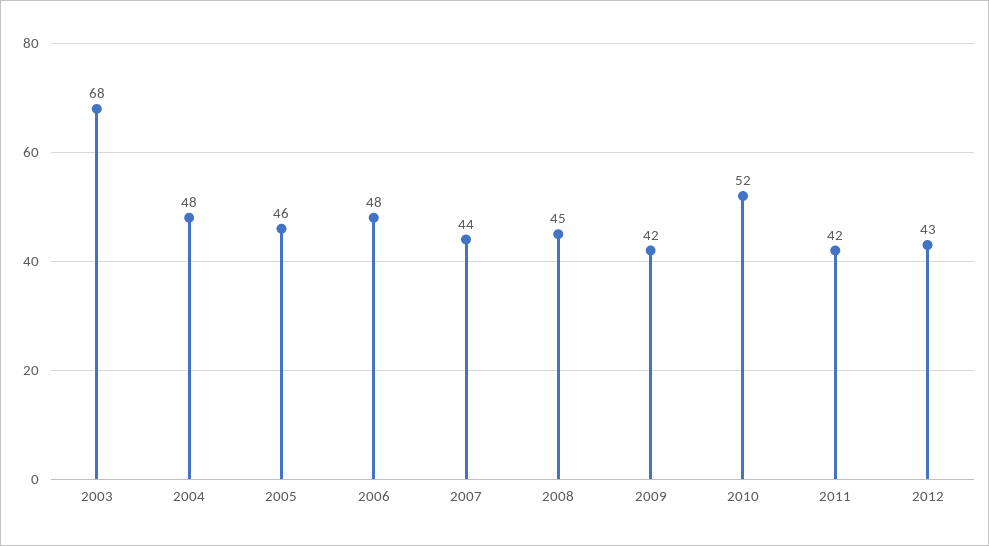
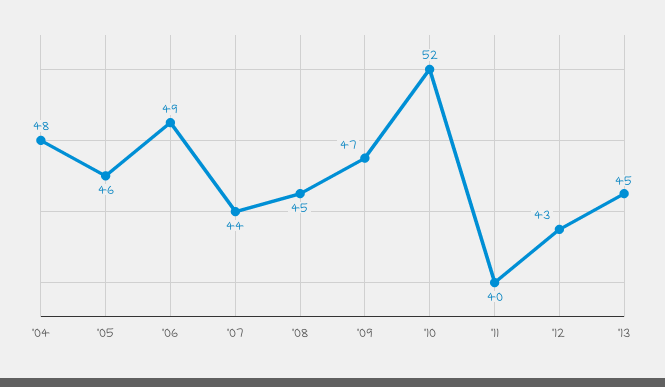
2003: 68 -> none
2006: 48 -> 49
2009: 42 -> 47
2011: 42 -> 40
'13: none -> 45

